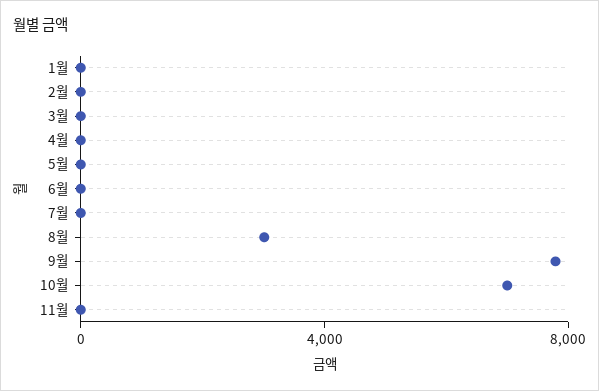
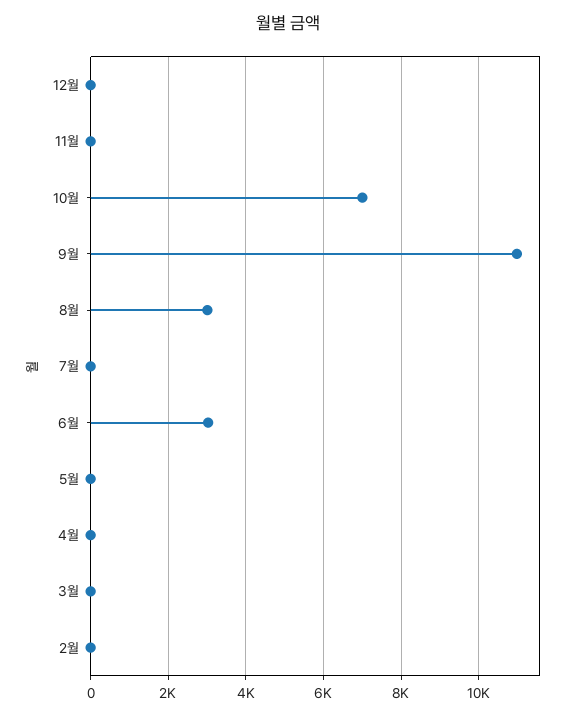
1월: 0 -> none
6월: 0 -> 3000
9월: 8000 -> 11000
12월: none -> 0

